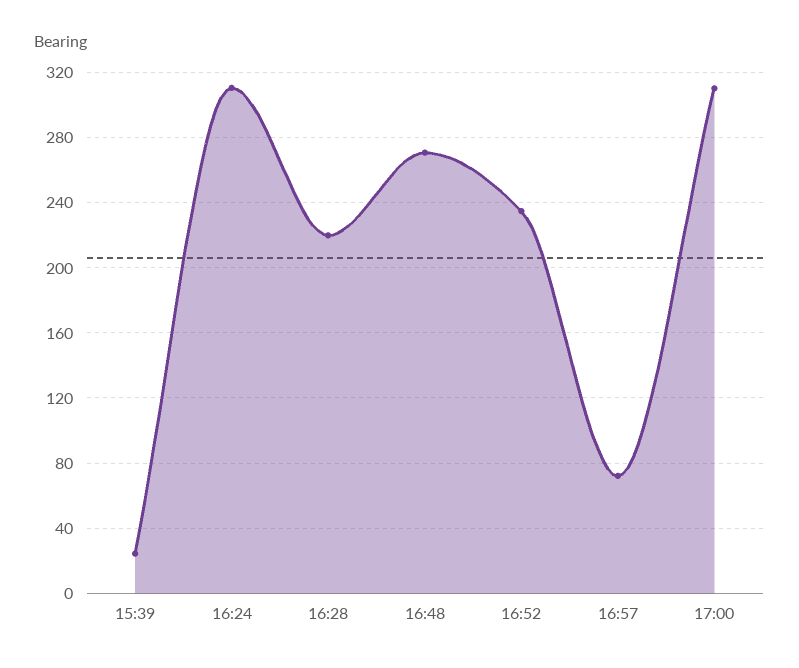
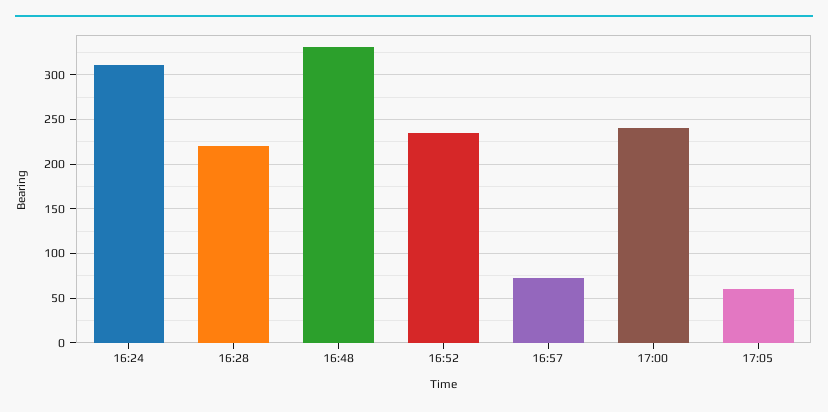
15:39: 25 -> none
16:48: 270 -> 330
17:00: 310 -> 240
17:05: none -> 60

